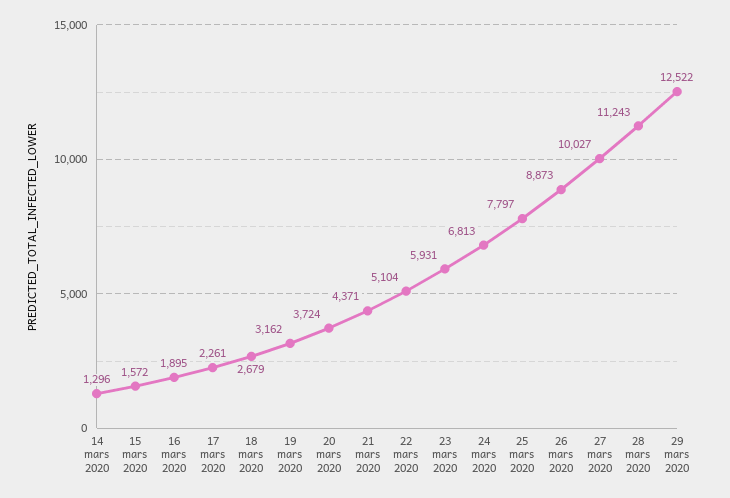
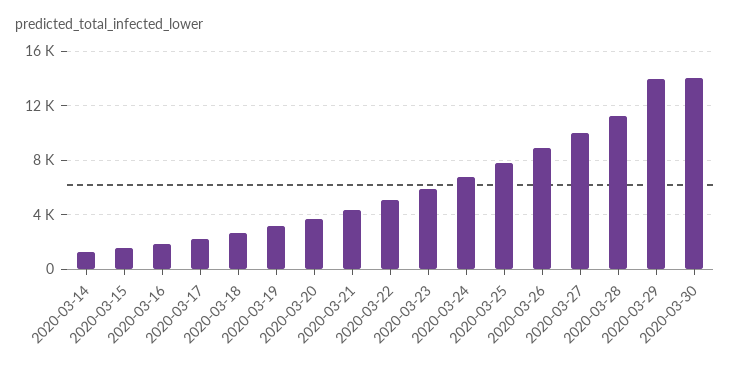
29 mars 2020: 12522 -> 14000
2020-03-30: none -> 14000

